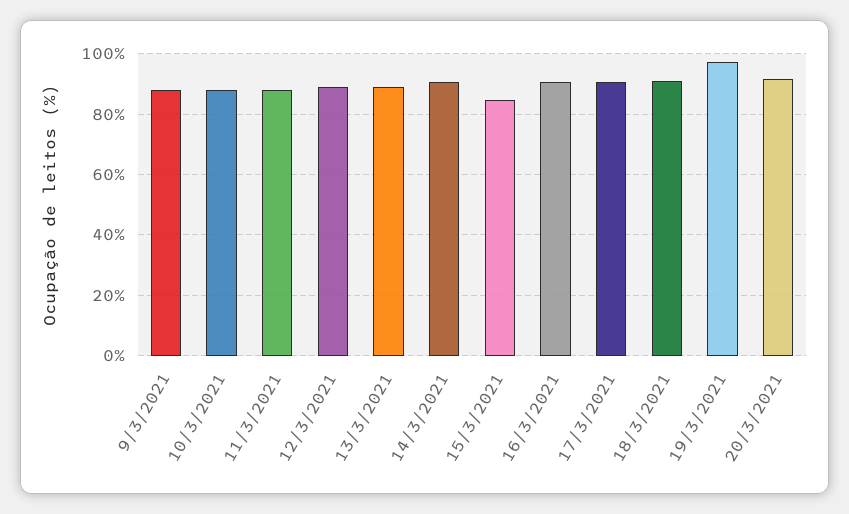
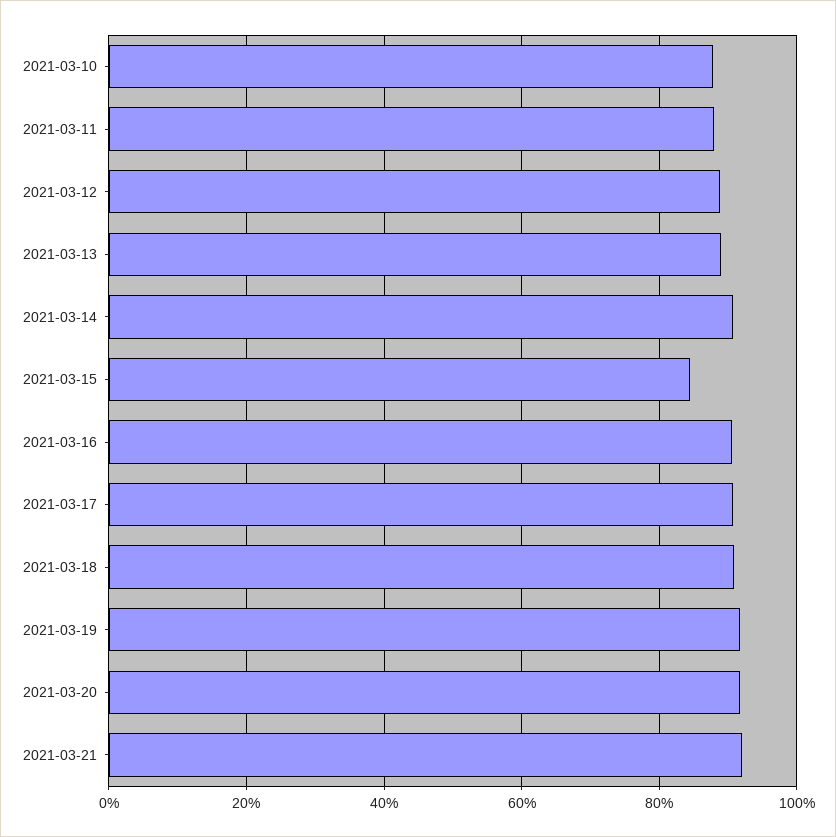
9/3/2021: 88 -> none
19/3/2021: 98 -> 92
2021-03-21: none -> 92

